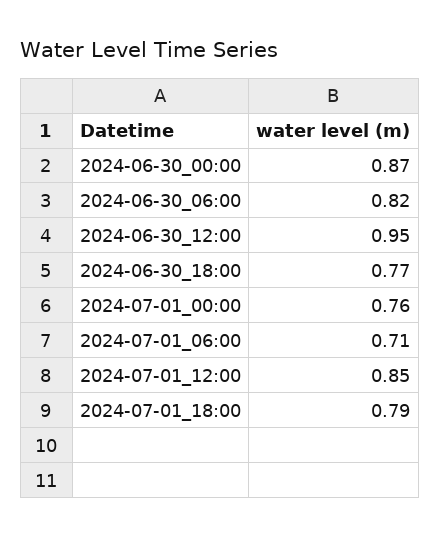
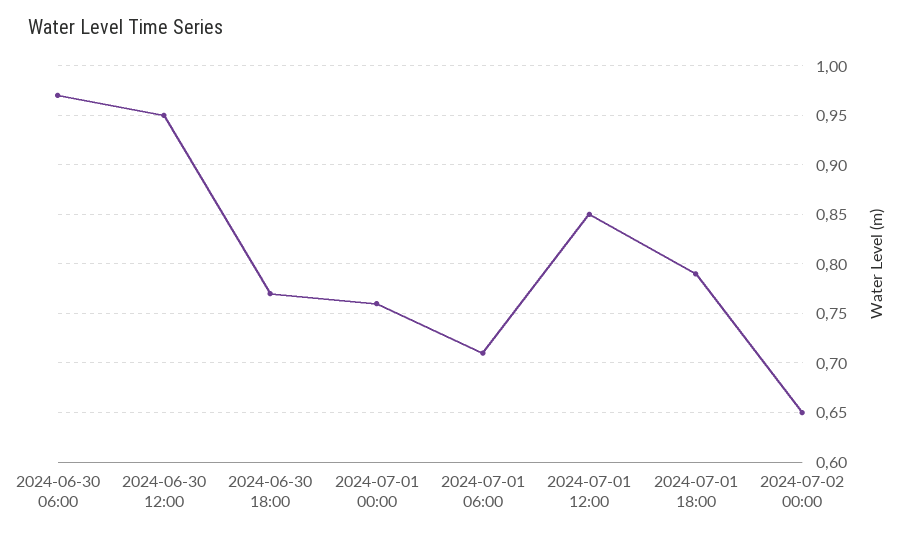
2024-06-30_00:00: 0.87 -> none
2024-06-30_06:00: 0.82 -> 0.97
2024-07-02 00:00: none -> 0.65

